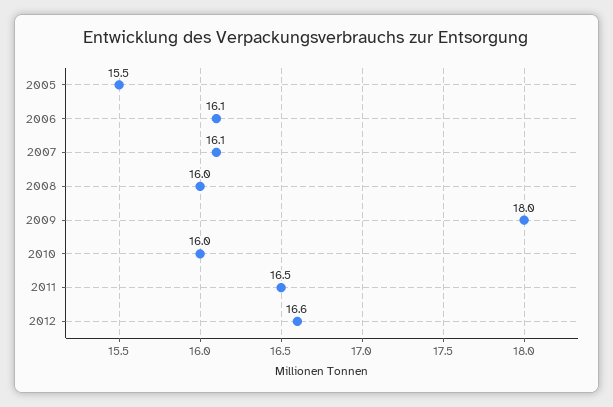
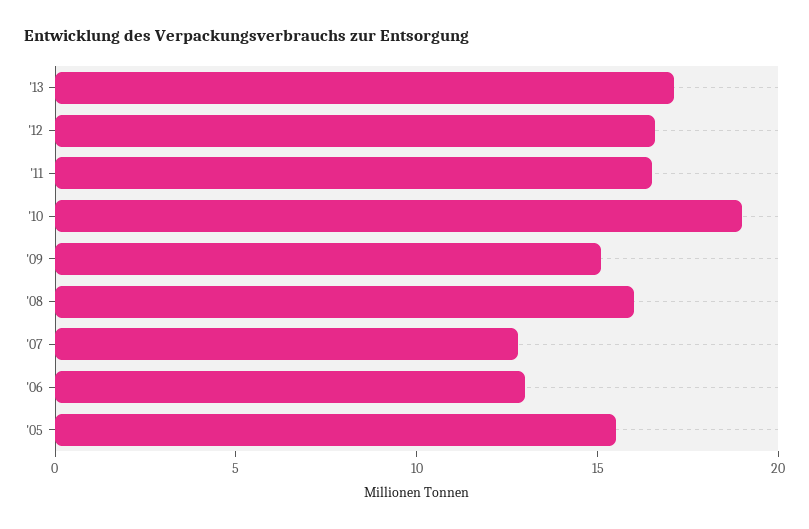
2006: 16.1 -> 13
2007: 16.1 -> 13
2009: 18 -> 15
2010: 16 -> 19
'13: none -> 17

